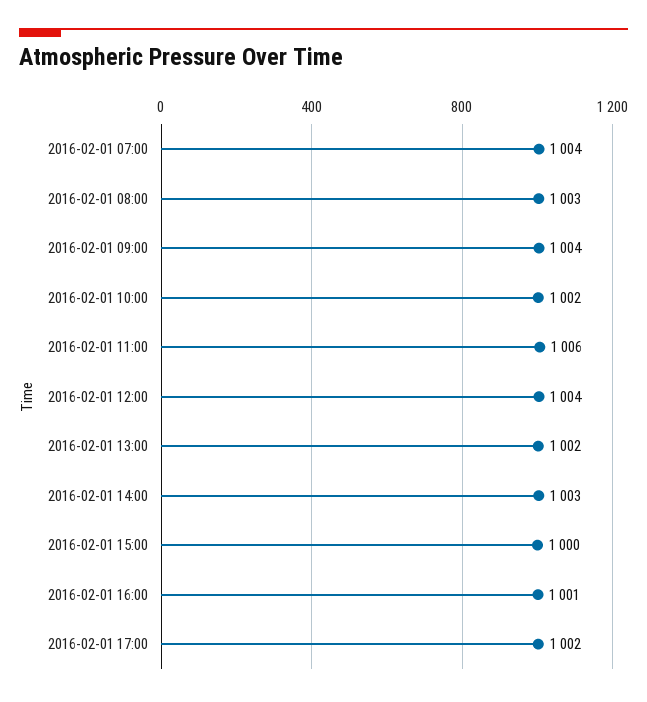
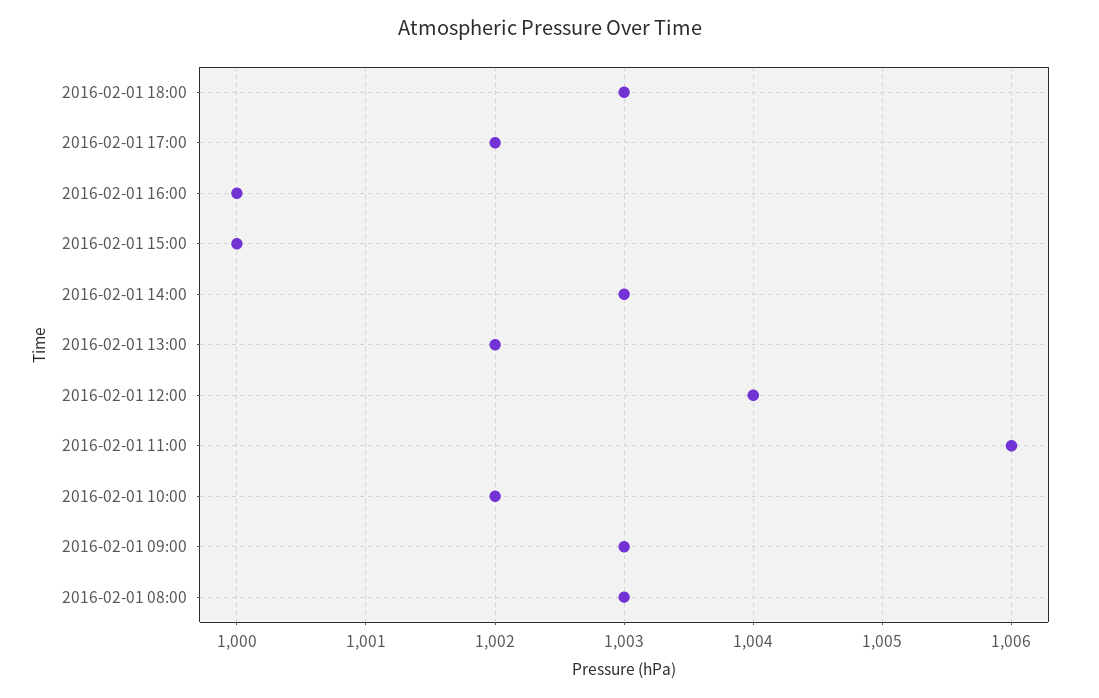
2016-02-01 07:00: 1004 -> none
2016-02-01 09:00: 1004 -> 1003
2016-02-01 16:00: 1001 -> 1000
2016-02-01 18:00: none -> 1003

